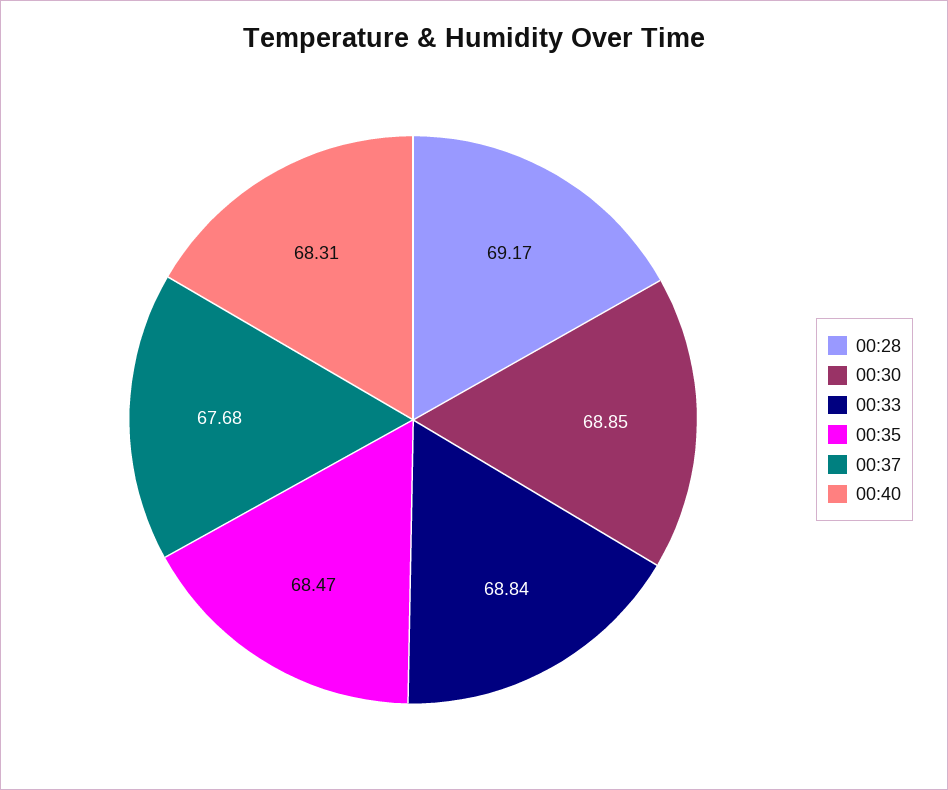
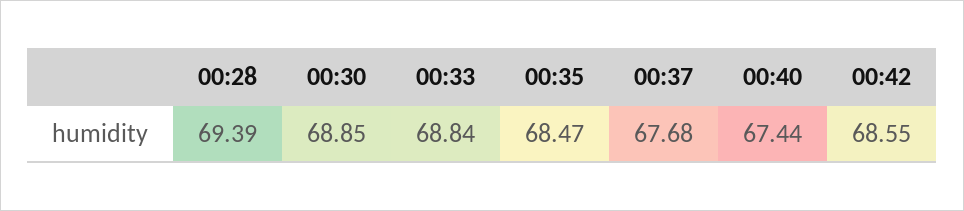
00:28: 69.17 -> 69.39
00:40: 68.31 -> 67.44
00:42: none -> 68.55

